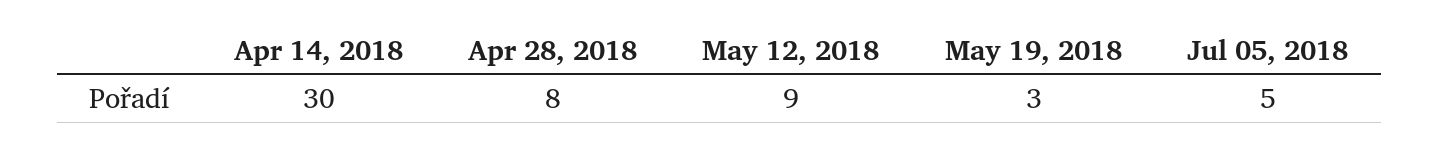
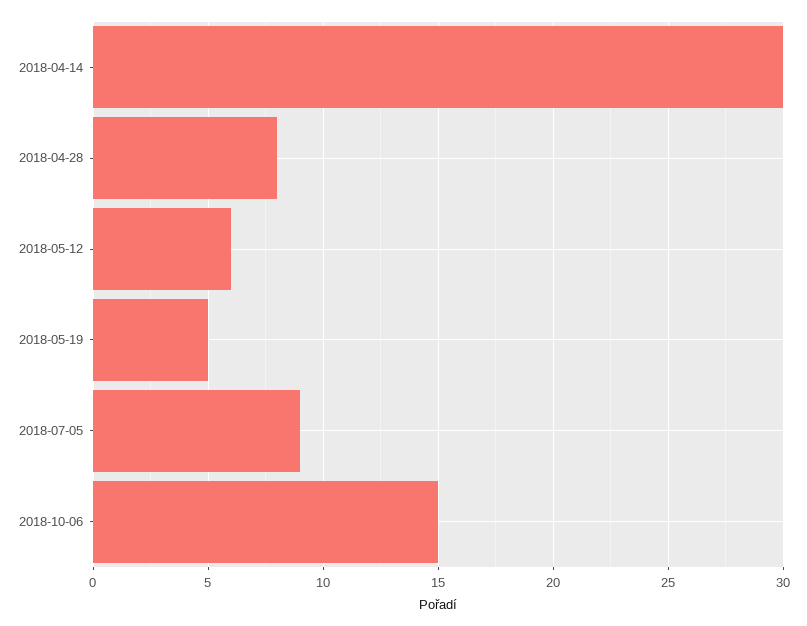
May 12, 2018: 9 -> 6
May 19, 2018: 3 -> 5
Jul 05, 2018: 5 -> 9
2018-10-06: none -> 15

